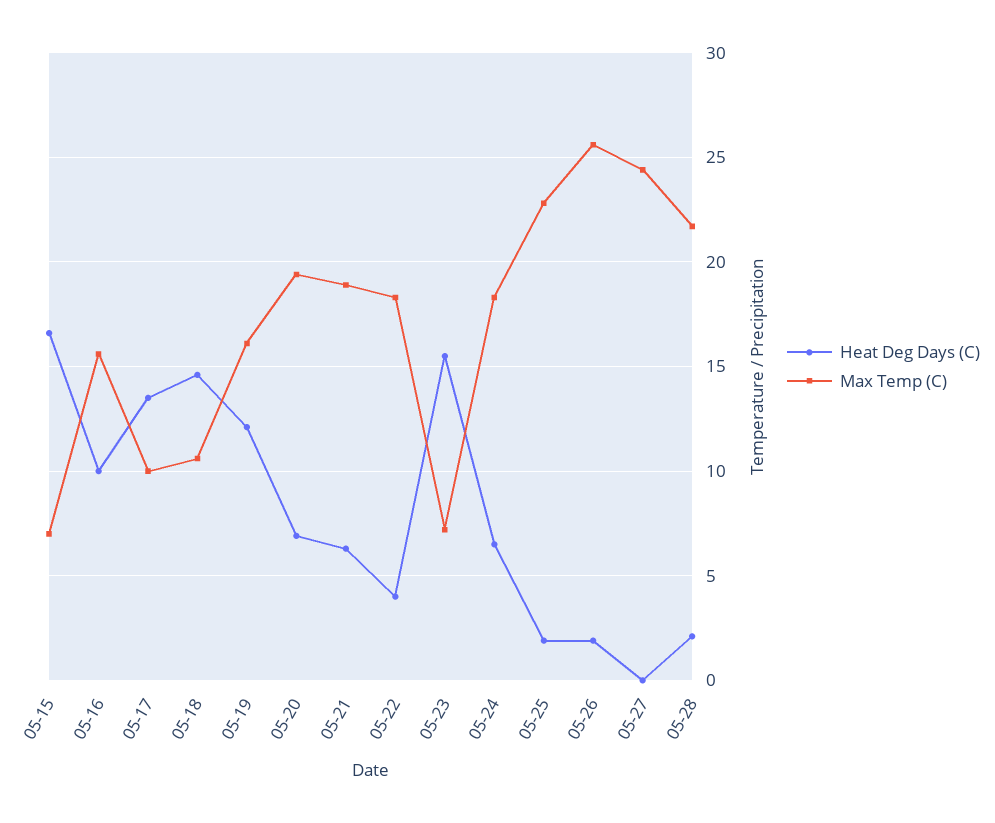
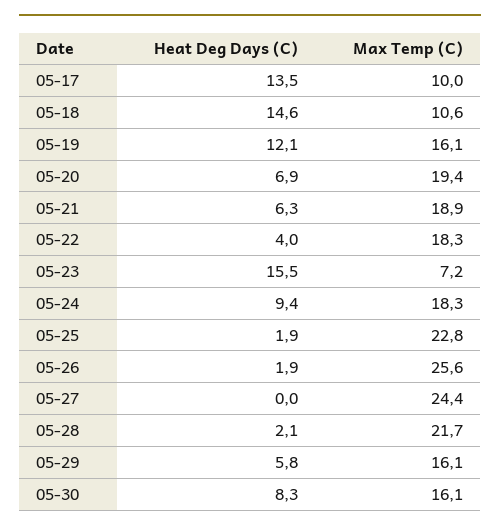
Heat Deg Days (C), 05-15: 16.5 -> none
Max Temp (C), 05-15: 7 -> none
Heat Deg Days (C), 05-16: 10 -> none
Max Temp (C), 05-16: 15.5 -> none
Heat Deg Days (C), 05-24: 6.5 -> 9.4
Heat Deg Days (C), 05-29: none -> 5.8
Max Temp (C), 05-29: none -> 16.1
Heat Deg Days (C), 05-30: none -> 8.3
Max Temp (C), 05-30: none -> 16.1

